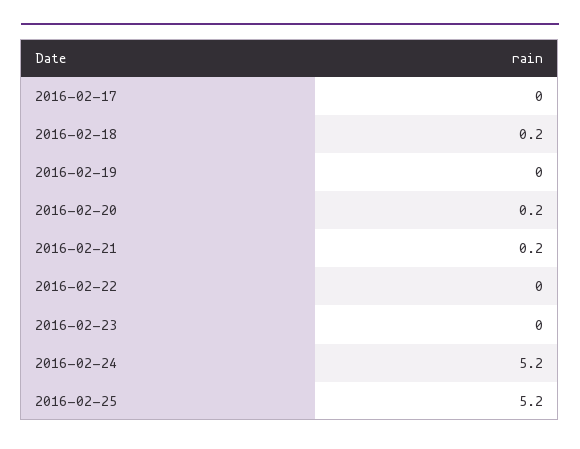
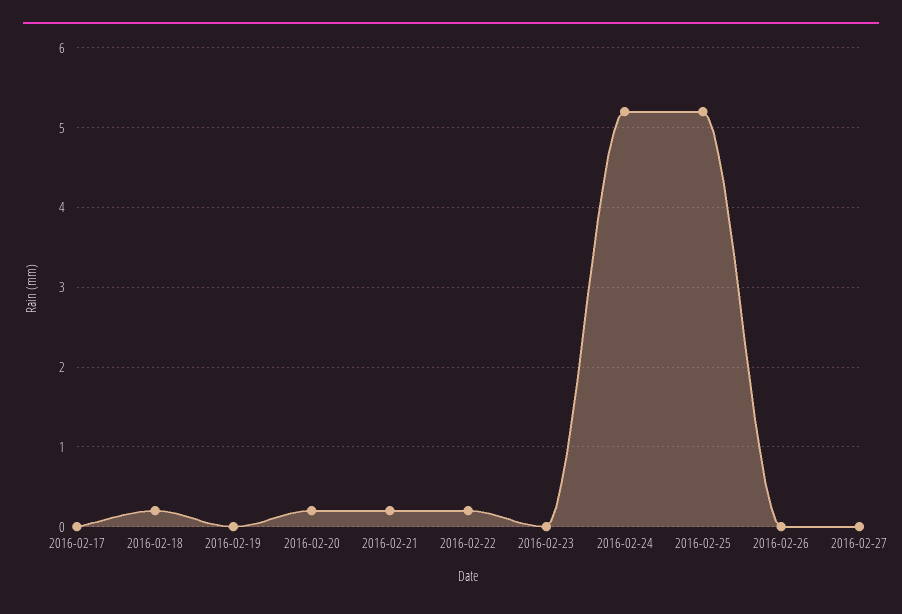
2016-02-22: 0 -> 0.2
2016-02-26: none -> 0
2016-02-27: none -> 0

